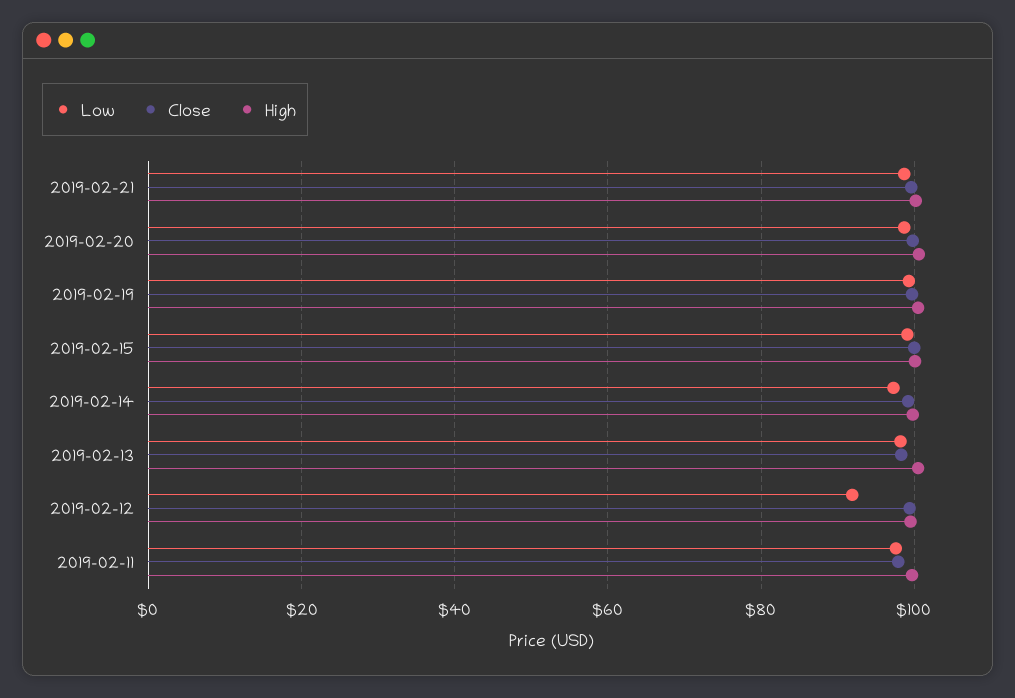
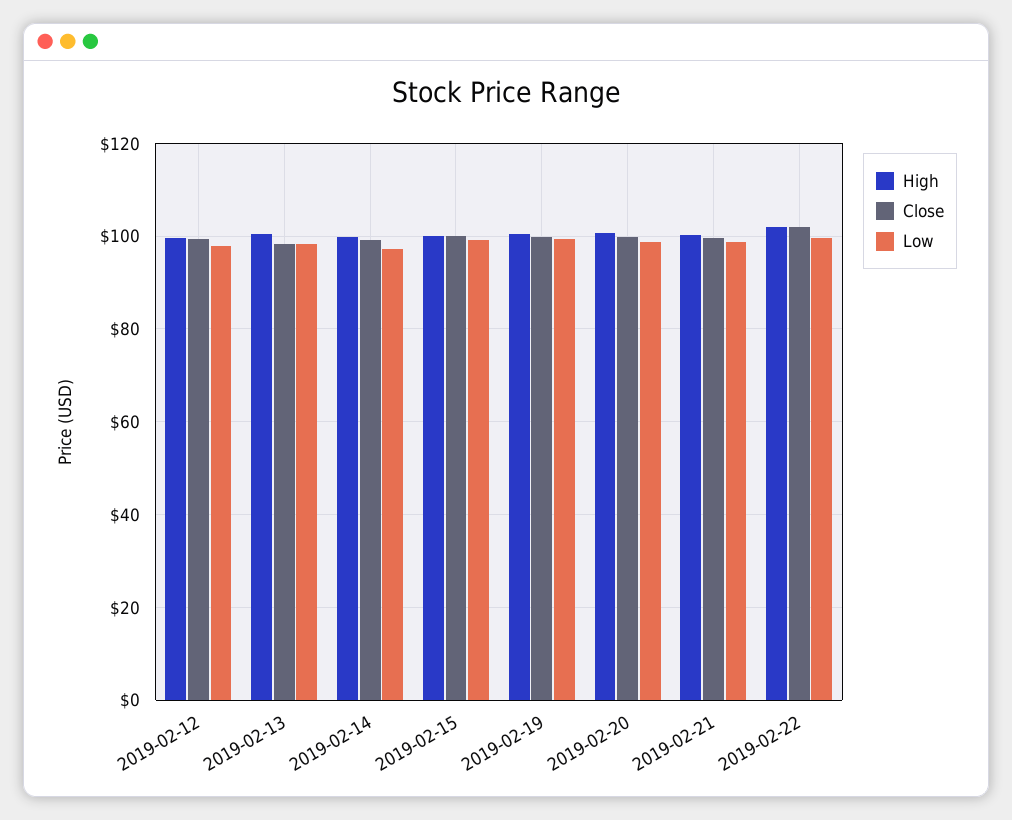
Low, 2019-02-12: 92 -> 98
Low, 2019-02-11: 98 -> none
Close, 2019-02-11: 98 -> none
High, 2019-02-11: 100 -> none
High, 2019-02-22: none -> 102
Close, 2019-02-22: none -> 102
Low, 2019-02-22: none -> 100

